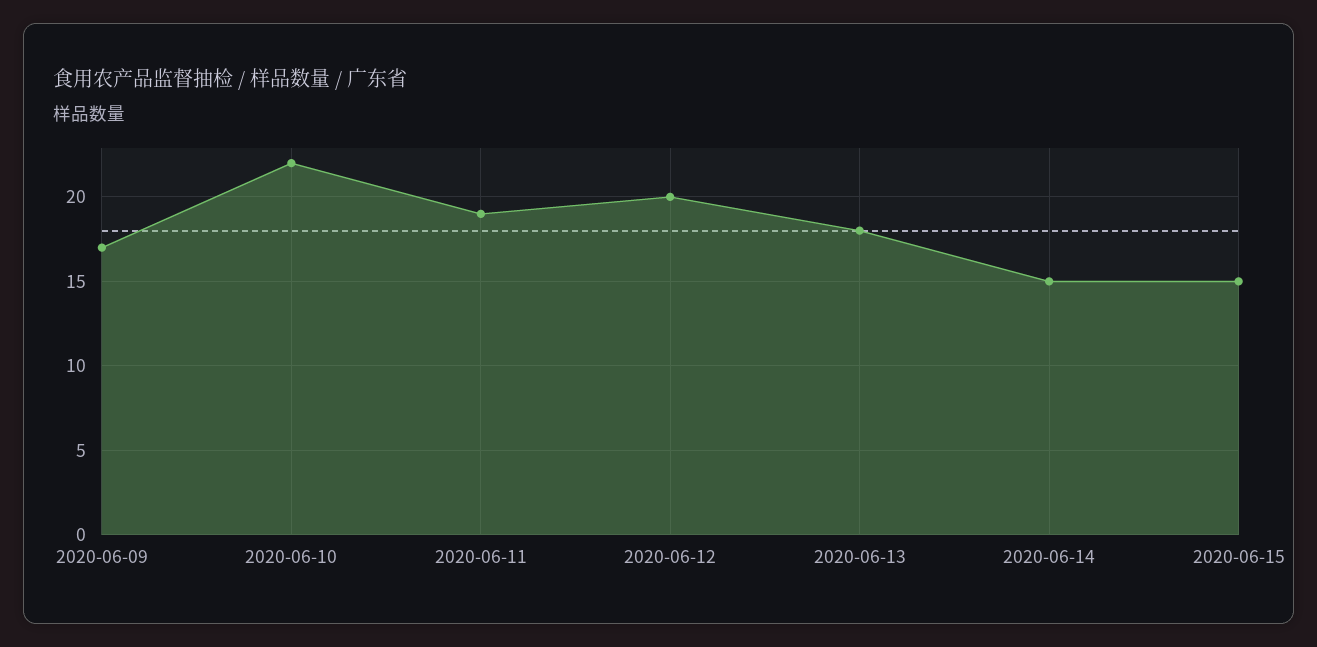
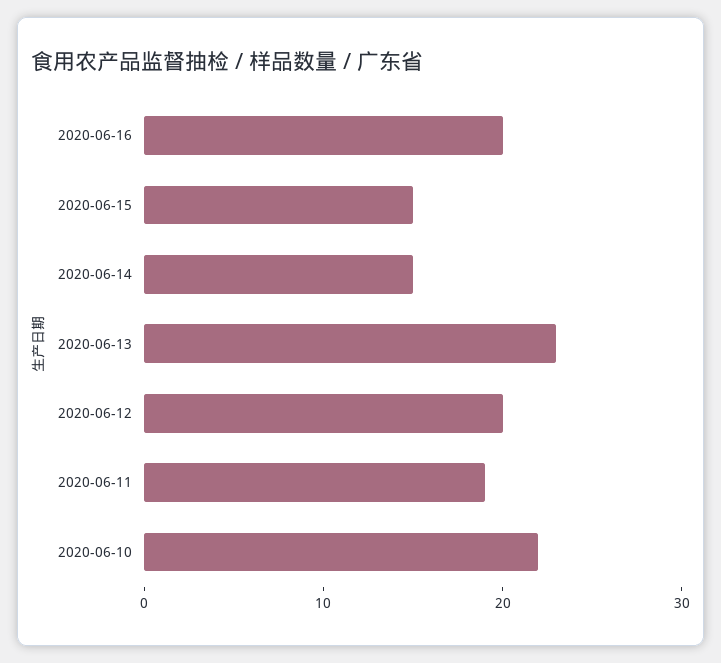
2020-06-09: 17 -> none
2020-06-13: 18 -> 23
2020-06-16: none -> 20

